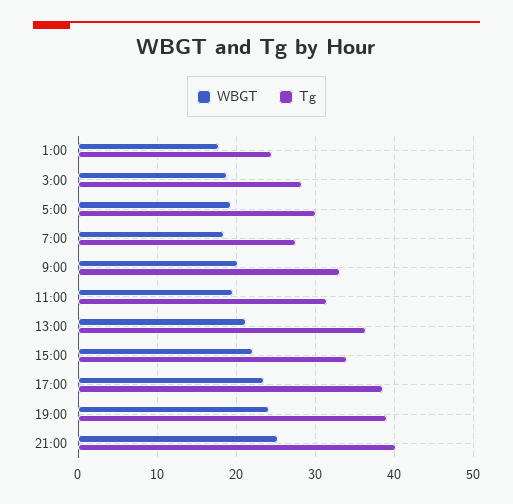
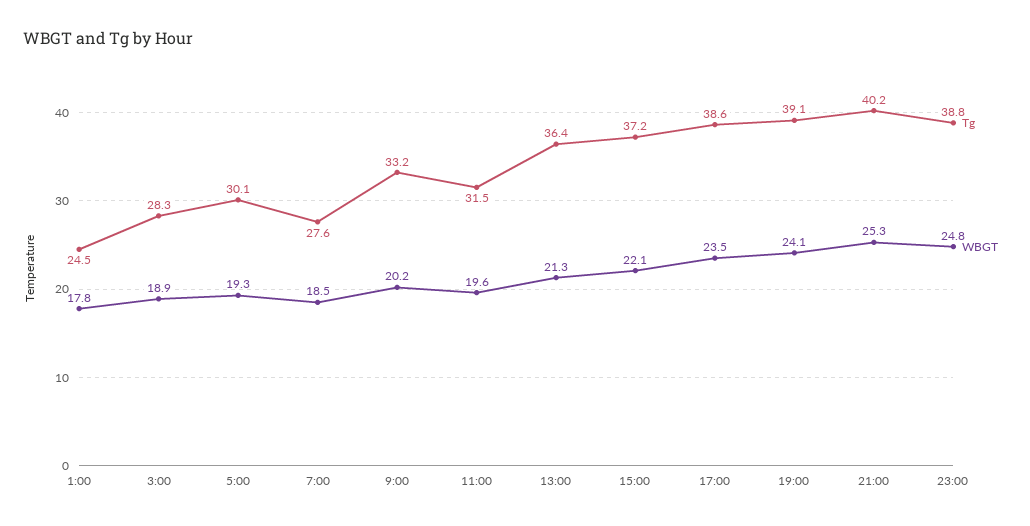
Tg, 15:00: 34 -> 37.2
Tg, 23:00: none -> 38.8
WBGT, 23:00: none -> 24.8

